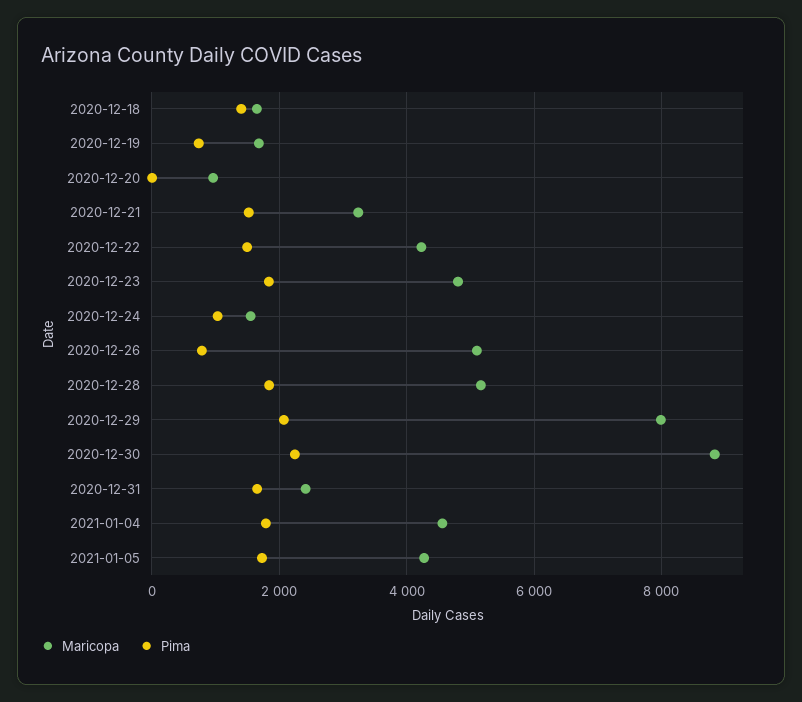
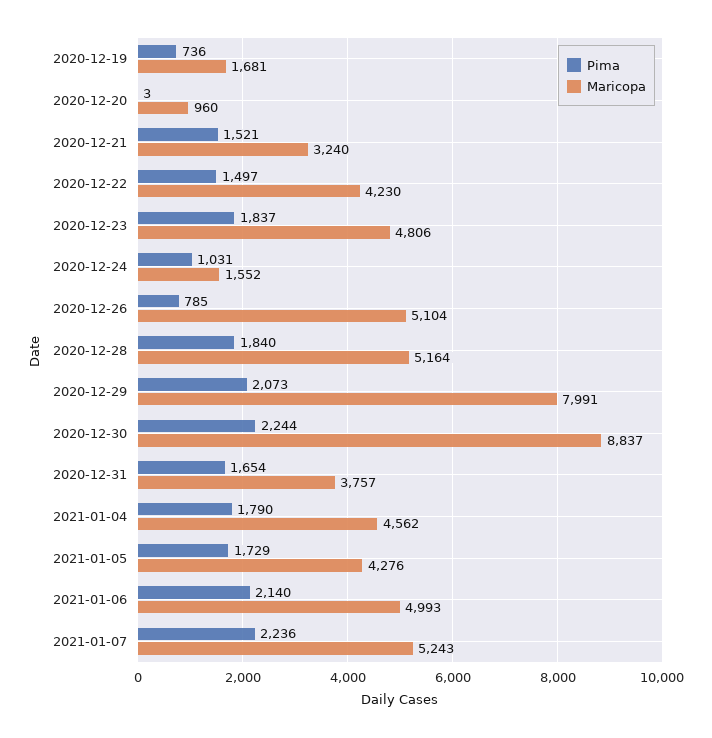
Maricopa, 2020-12-18: 1600 -> none
Pima, 2020-12-18: 1400 -> none
Maricopa, 2020-12-31: 2400 -> 3757
Pima, 2021-01-06: none -> 2140
Maricopa, 2021-01-06: none -> 4993
Pima, 2021-01-07: none -> 2236
Maricopa, 2021-01-07: none -> 5243

